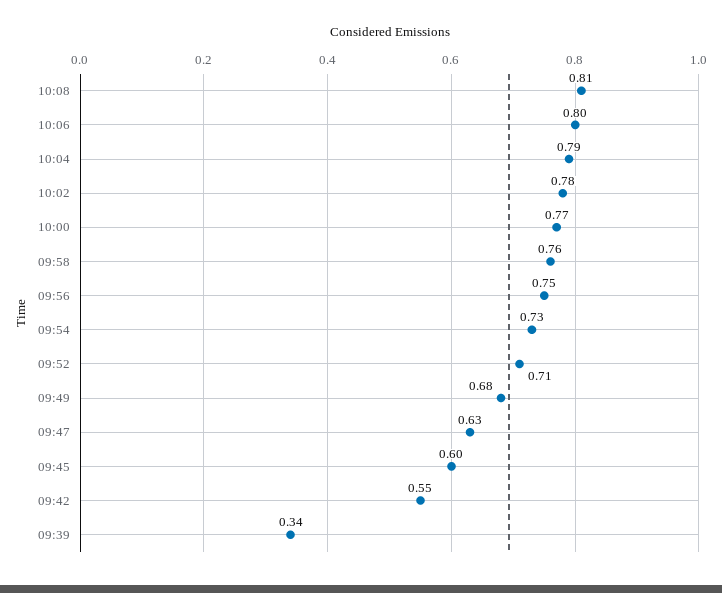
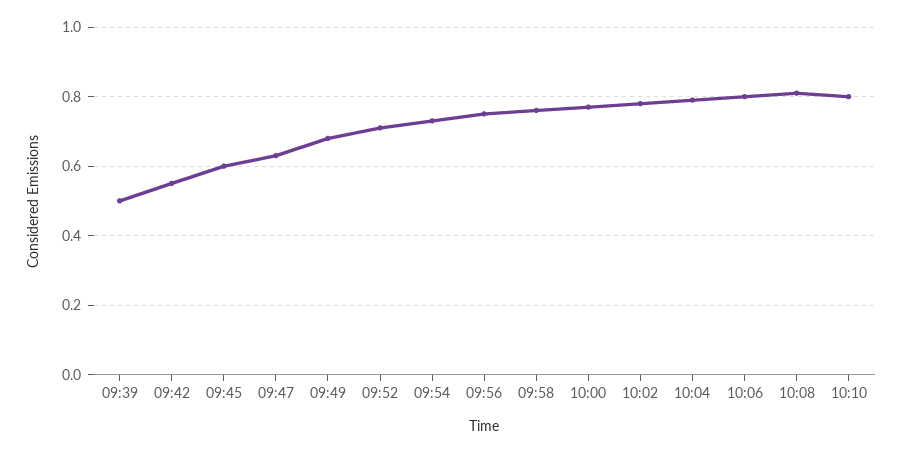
09:39: 0.34 -> 0.5
10:10: none -> 0.8

